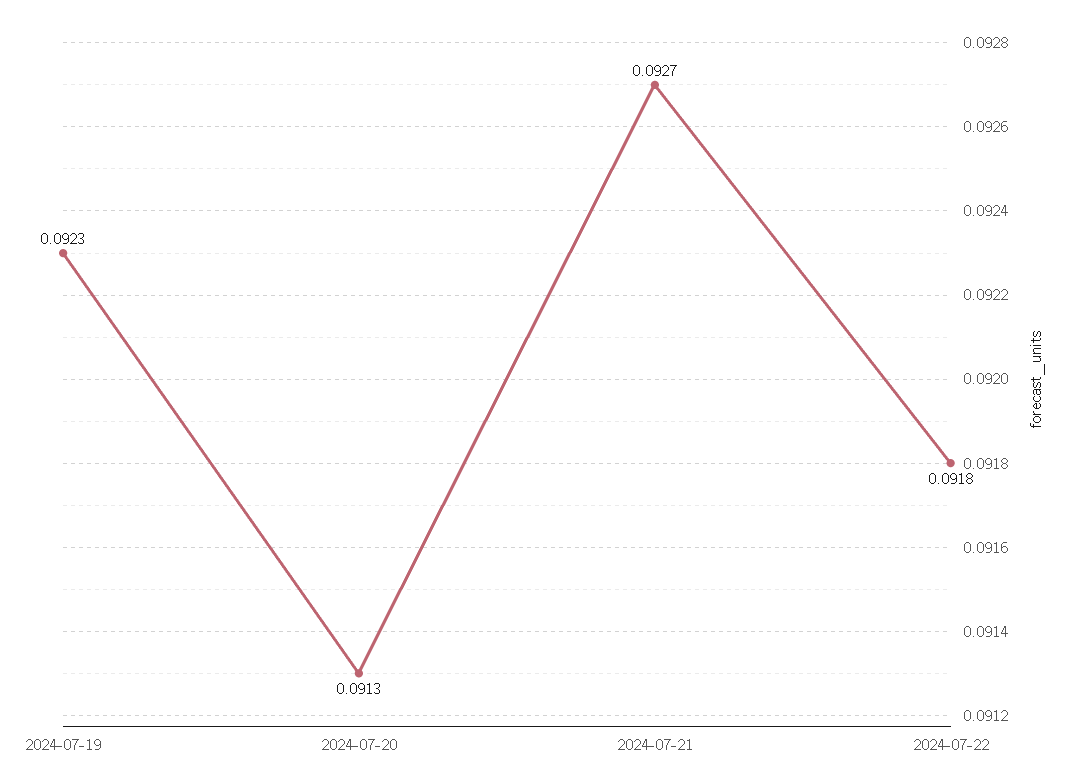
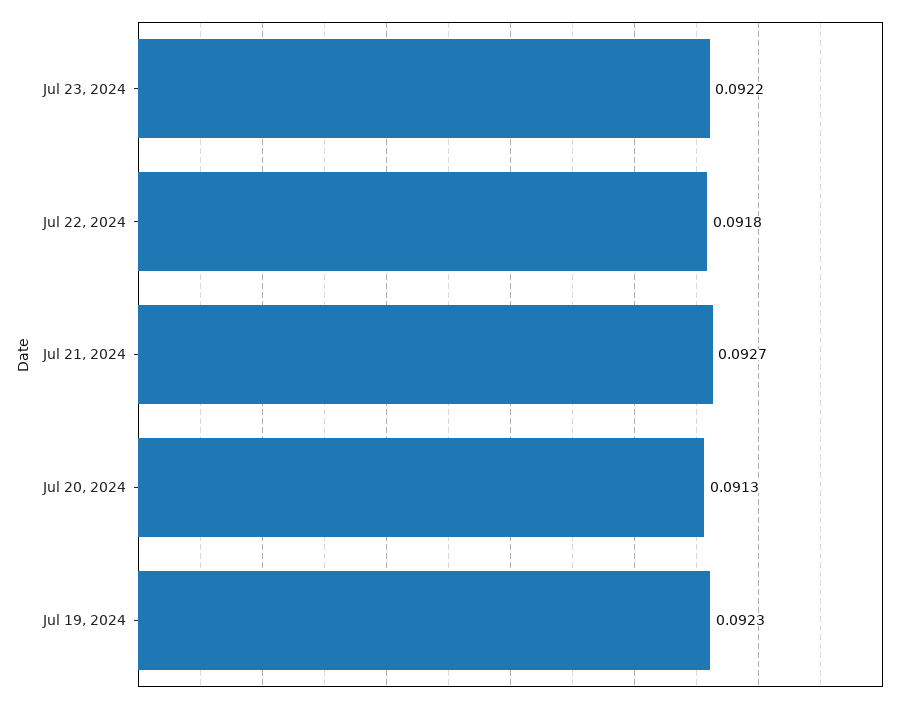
Jul 23, 2024: none -> 0.0922

